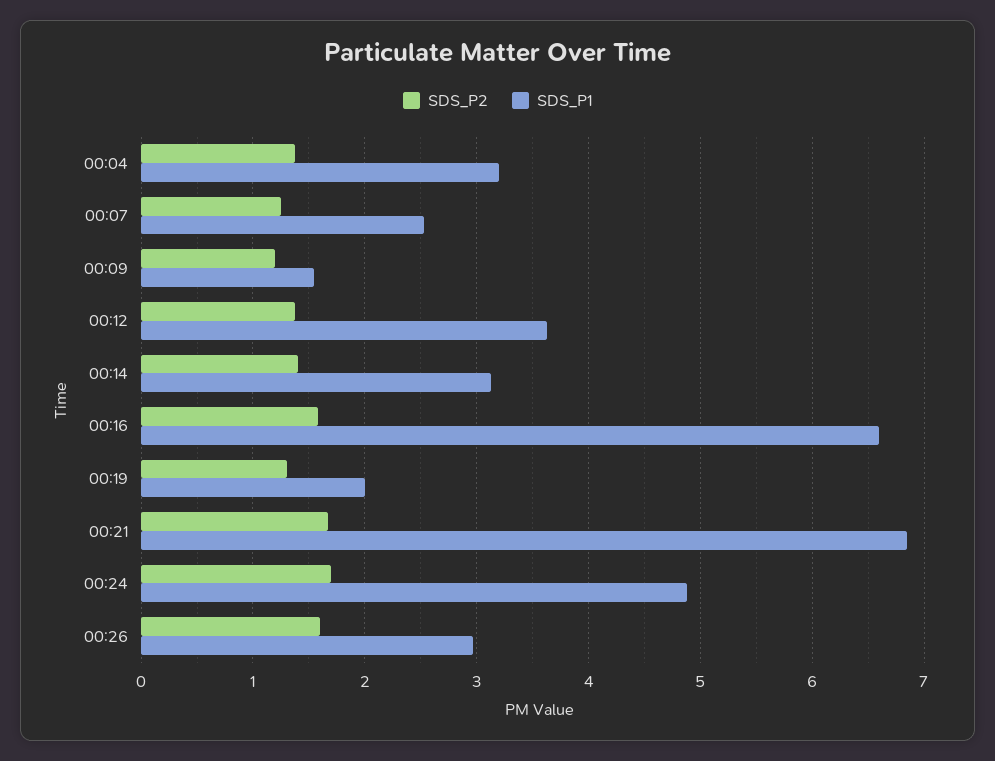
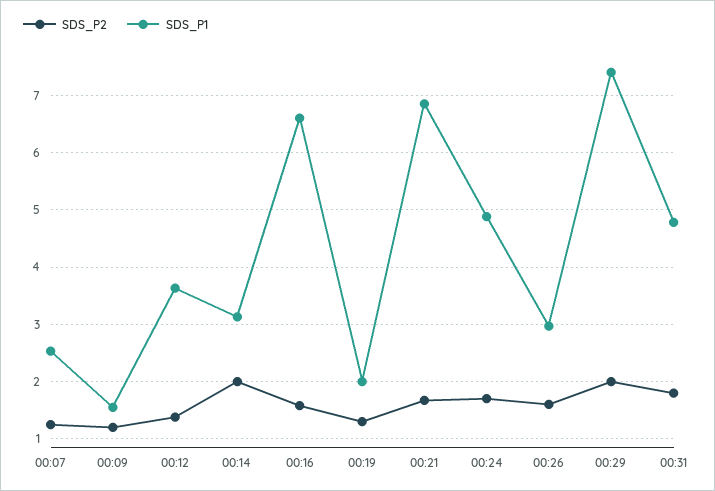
SDS_P2, 00:04: 1.4 -> none
SDS_P1, 00:04: 3.2 -> none
SDS_P2, 00:14: 1.4 -> 2
SDS_P2, 00:29: none -> 2
SDS_P1, 00:29: none -> 7.4
SDS_P2, 00:31: none -> 1.8
SDS_P1, 00:31: none -> 4.8

